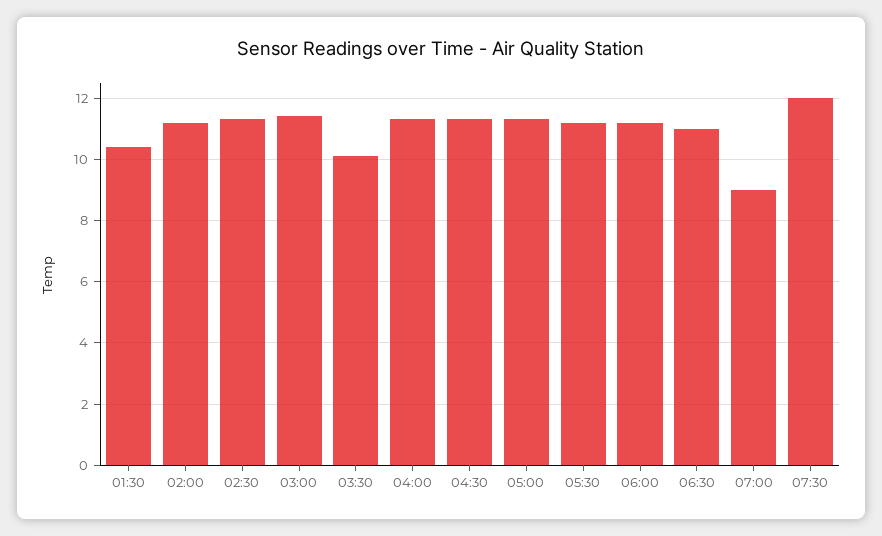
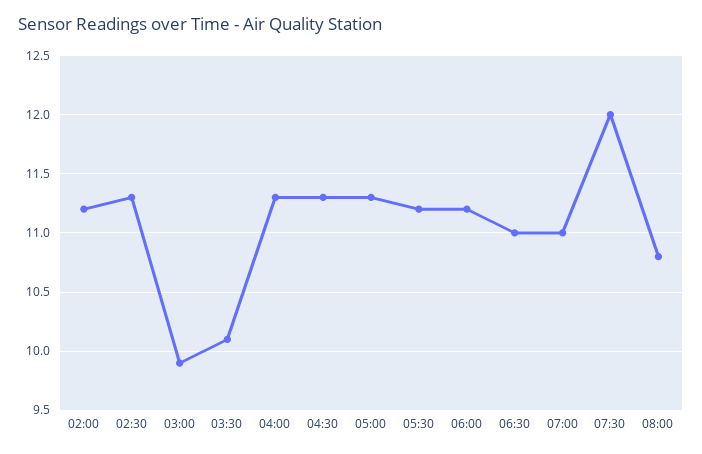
01:30: 10.5 -> none
03:00: 11.5 -> 9.9
07:00: 9 -> 11
08:00: none -> 10.8

